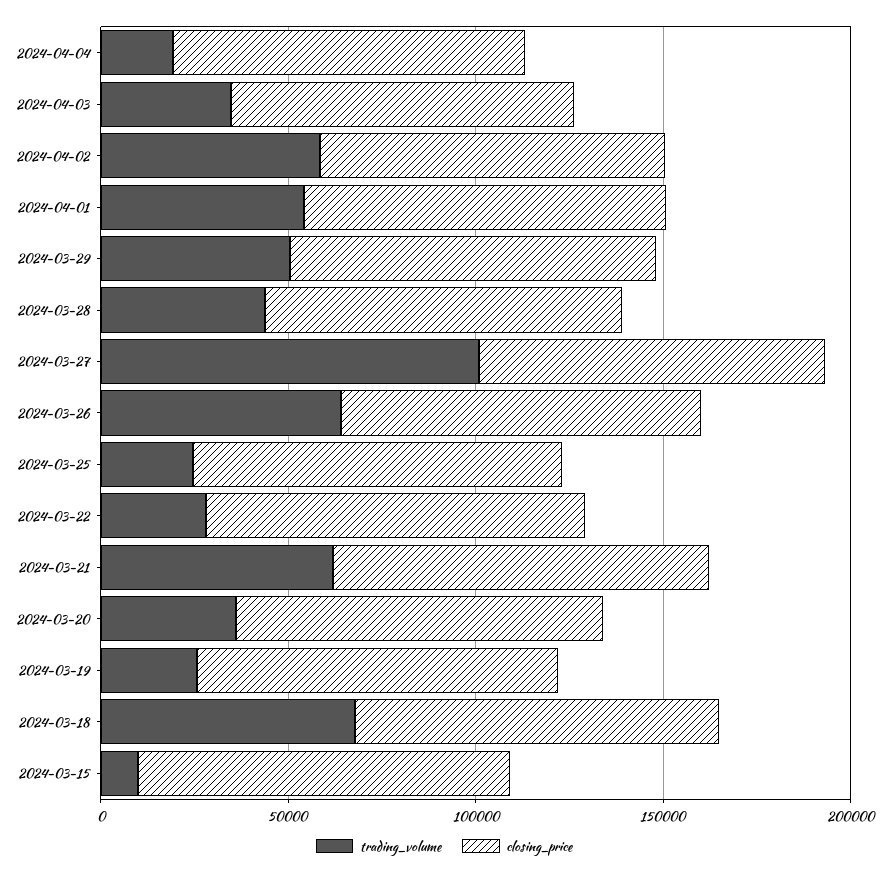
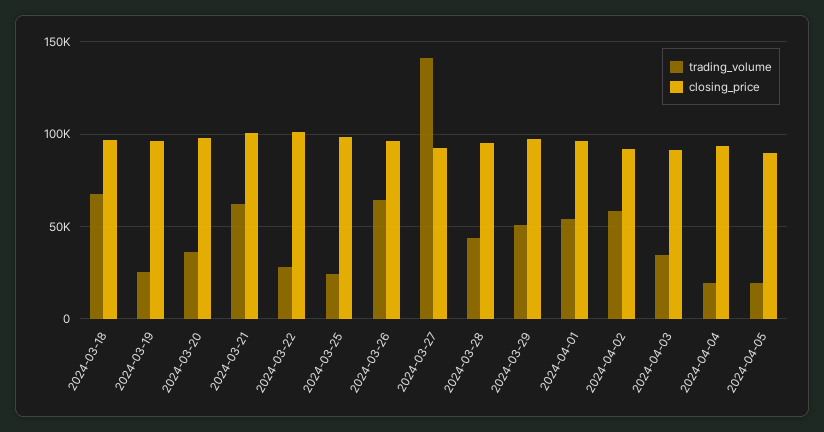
trading_volume, 2024-03-27: 100000 -> 140000
trading_volume, 2024-03-15: 10000 -> none
closing_price, 2024-03-15: 100000 -> none
trading_volume, 2024-04-05: none -> 20000
closing_price, 2024-04-05: none -> 90000

